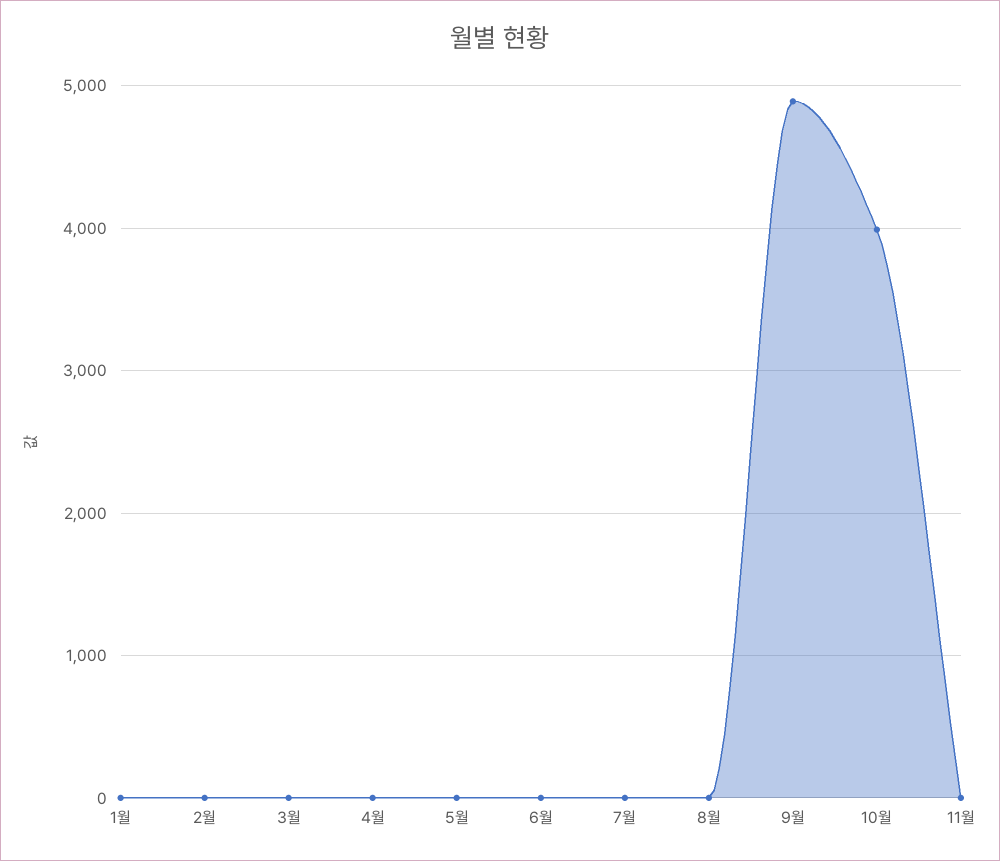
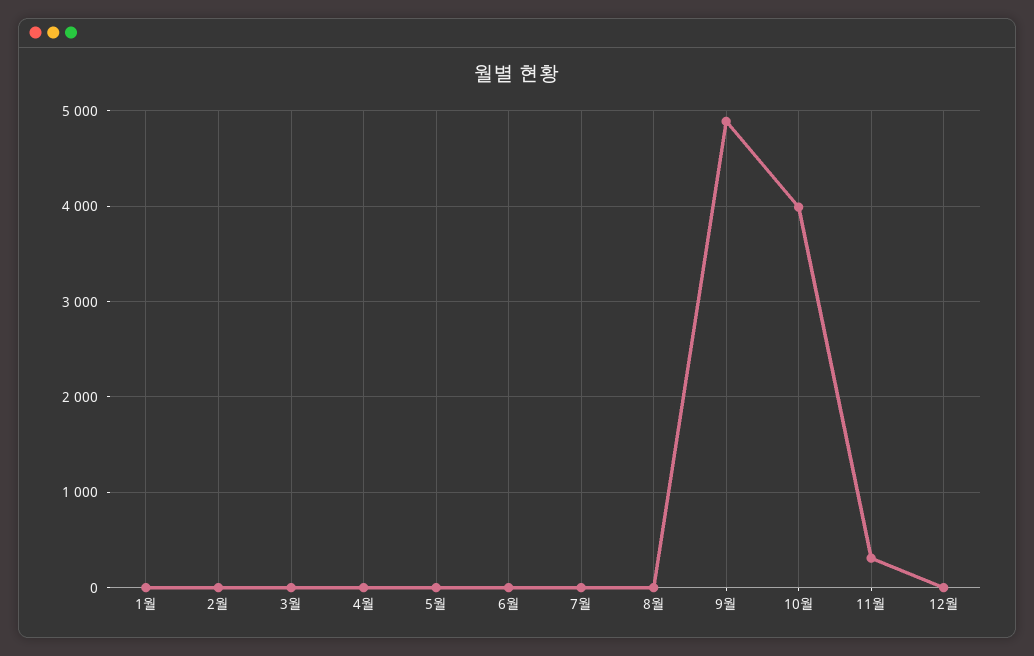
11월: 0 -> 300
12월: none -> 0

